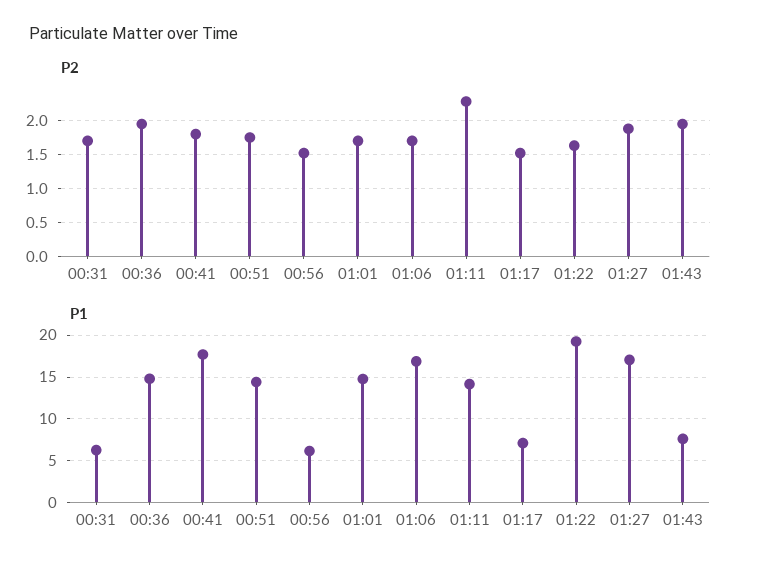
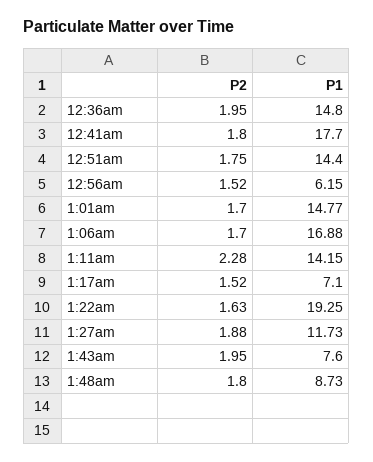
P2, 00:31: 1.7 -> none
P1, 00:31: 6 -> none
P1, 01:27: 17 -> 11.73
P2, 1:48am: none -> 1.8
P1, 1:48am: none -> 8.73

